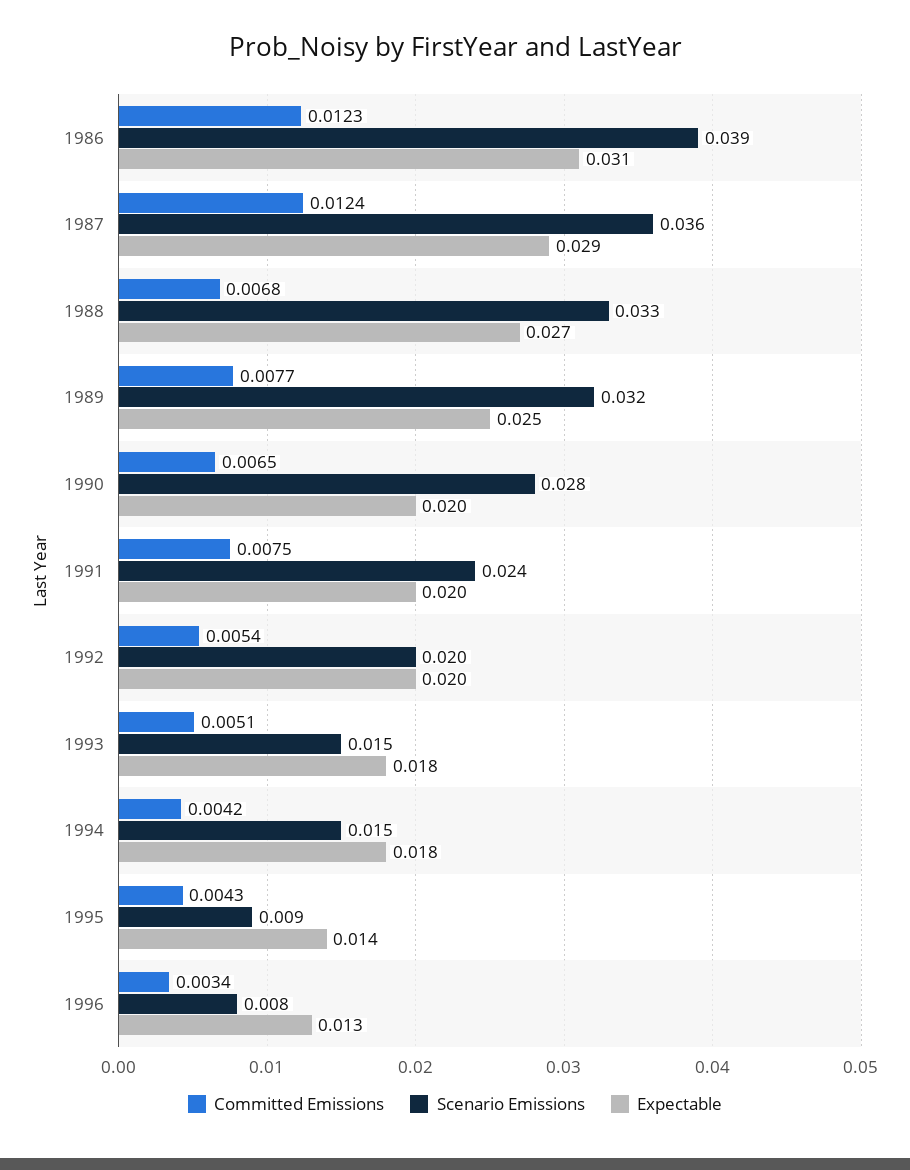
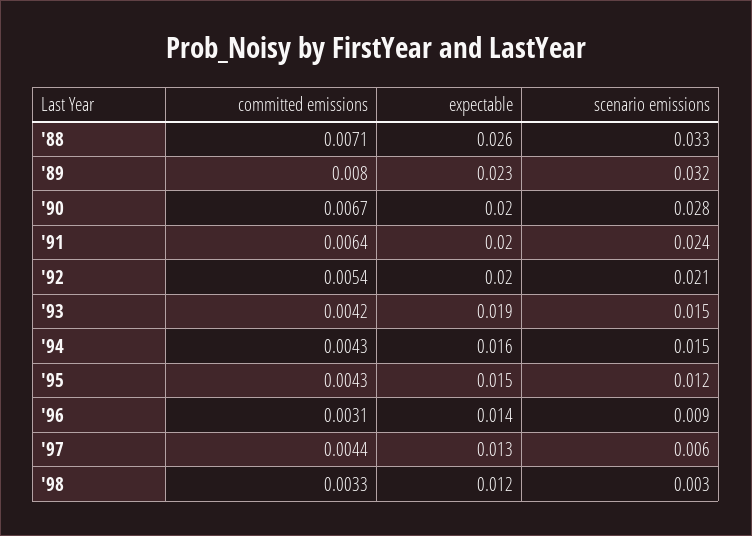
Committed Emissions, 1986: 0.0123 -> none
Scenario Emissions, 1986: 0.039 -> none
Expectable, 1986: 0.031 -> none
Committed Emissions, 1987: 0.0124 -> none
Scenario Emissions, 1987: 0.036 -> none
Expectable, 1987: 0.029 -> none
Committed Emissions, 1988: 0.0068 -> 0.0071
Expectable, 1988: 0.027 -> 0.026
Committed Emissions, 1989: 0.0077 -> 0.008
Expectable, 1989: 0.025 -> 0.023
Committed Emissions, 1990: 0.0065 -> 0.0067
Committed Emissions, 1991: 0.0075 -> 0.0064
Scenario Emissions, 1992: 0.02 -> 0.021
Committed Emissions, 1993: 0.0051 -> 0.0042
Expectable, 1993: 0.018 -> 0.019
Committed Emissions, 1994: 0.0042 -> 0.0043
Expectable, 1994: 0.018 -> 0.016
Scenario Emissions, 1995: 0.009 -> 0.012
Expectable, 1995: 0.014 -> 0.015
Committed Emissions, 1996: 0.0034 -> 0.0031
Scenario Emissions, 1996: 0.008 -> 0.009
Expectable, 1996: 0.013 -> 0.014
Committed Emissions, '97: none -> 0.0044
Expectable, '97: none -> 0.013
Scenario Emissions, '97: none -> 0.006
Committed Emissions, '98: none -> 0.0033
Expectable, '98: none -> 0.012
Scenario Emissions, '98: none -> 0.003

